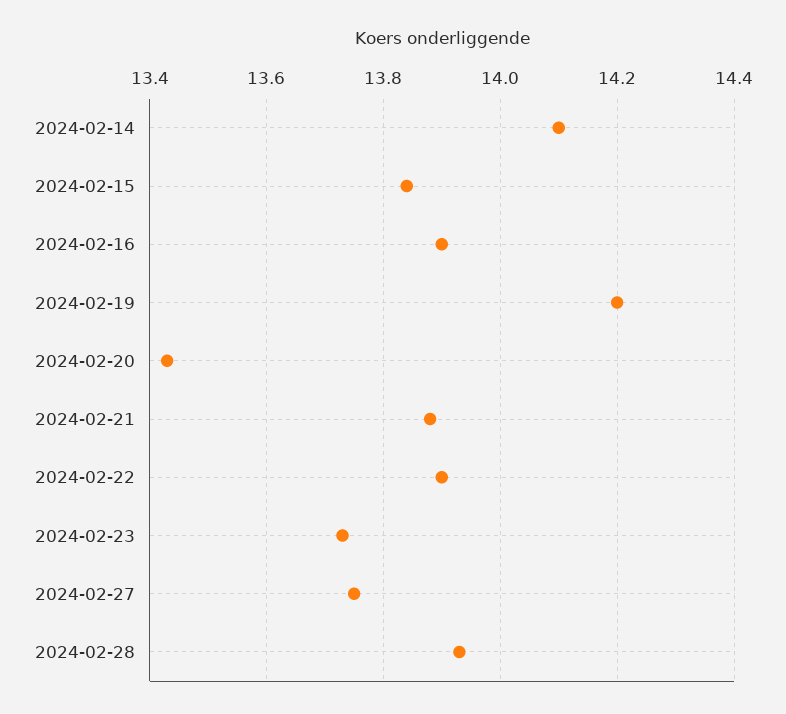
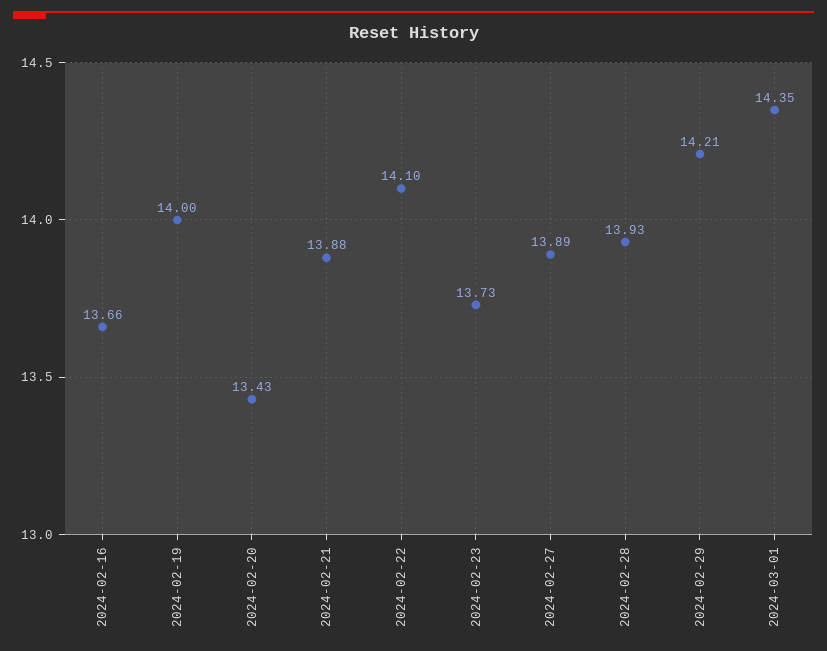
2024-02-14: 14.1 -> none
2024-02-15: 13.85 -> none
2024-02-16: 13.9 -> 13.66
2024-02-19: 14.2 -> 14
2024-02-22: 13.9 -> 14.1
2024-02-27: 13.75 -> 13.89
2024-02-29: none -> 14.21
2024-03-01: none -> 14.35

